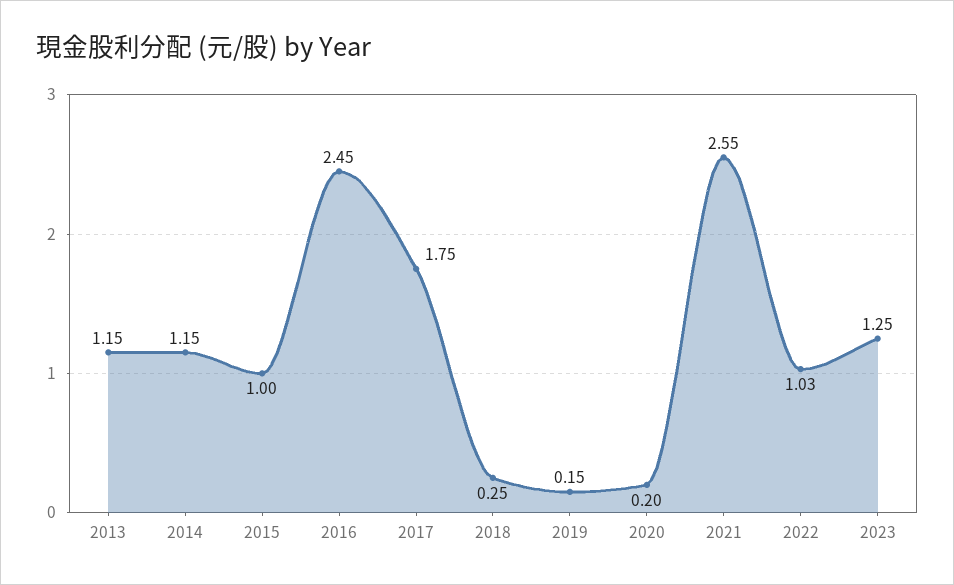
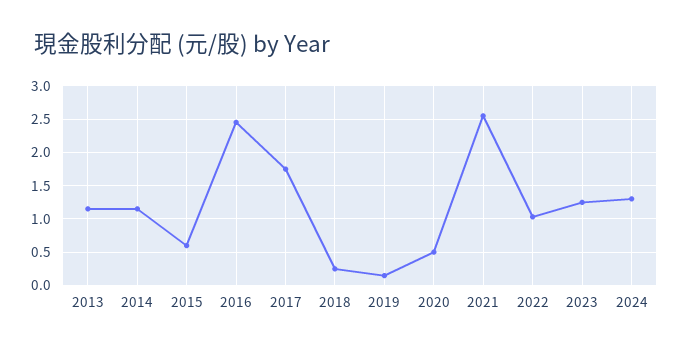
2015: 1 -> 0.6
2020: 0.2 -> 0.5
2024: none -> 1.3

